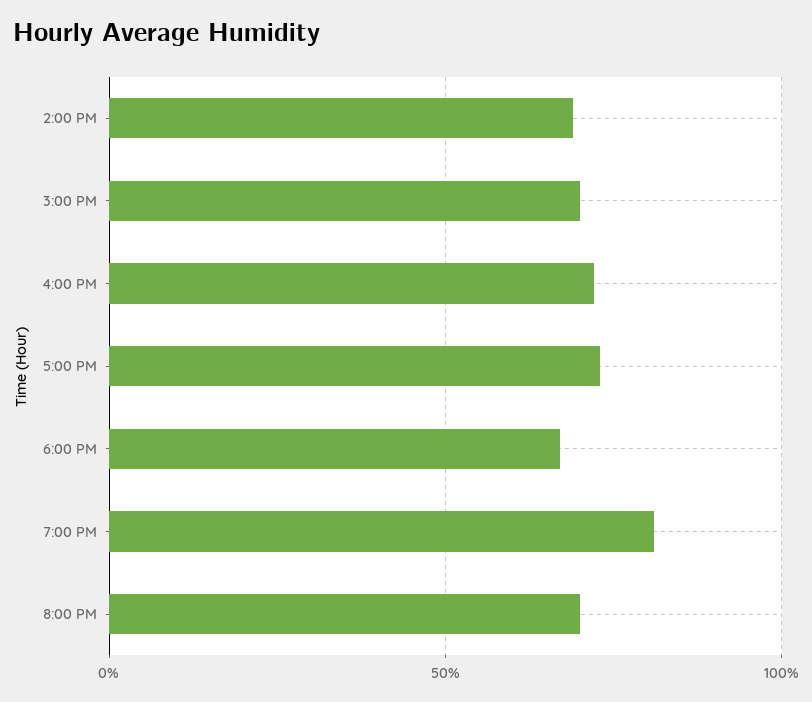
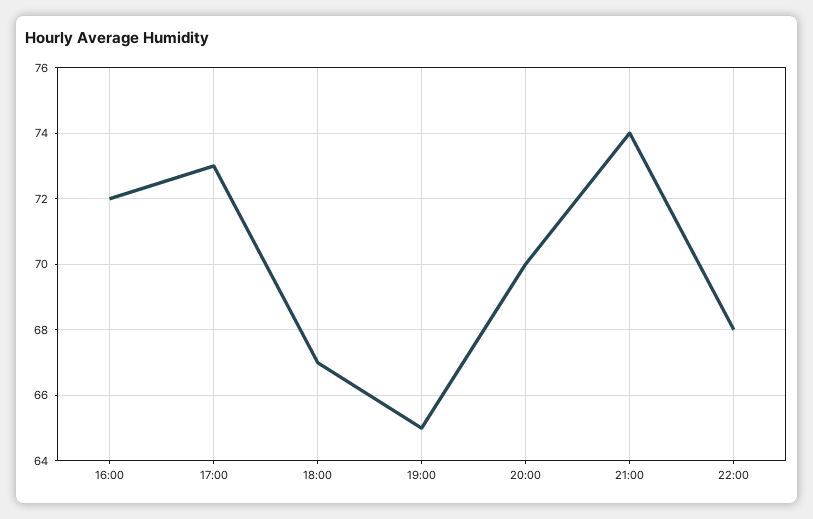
2:00 PM: 70 -> none
3:00 PM: 70 -> none
7:00 PM: 80 -> 65
21:00: none -> 74
22:00: none -> 68

